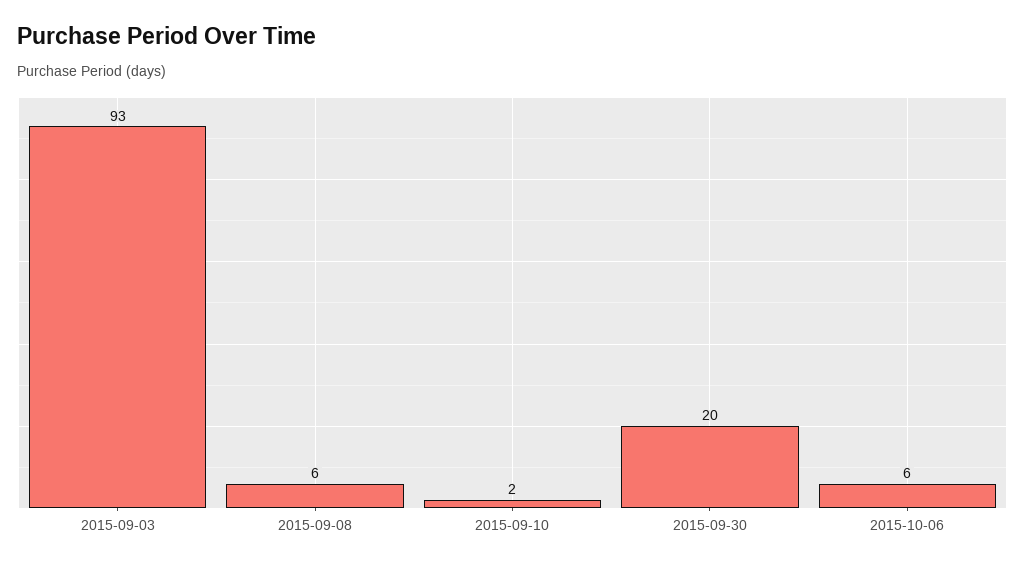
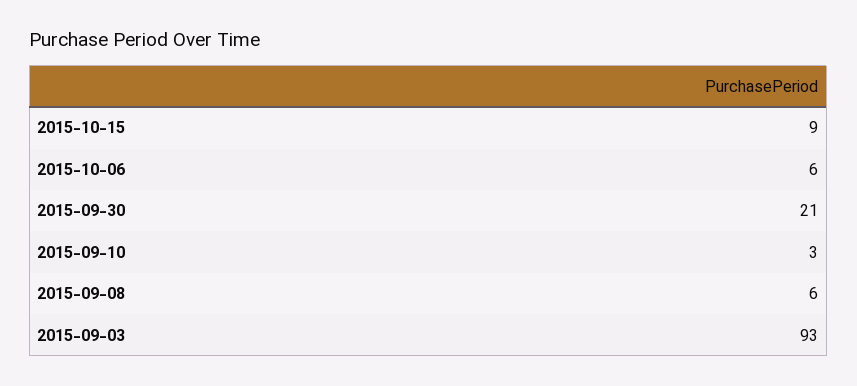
2015-09-10: 2 -> 3
2015-09-30: 20 -> 21
2015-10-15: none -> 9

